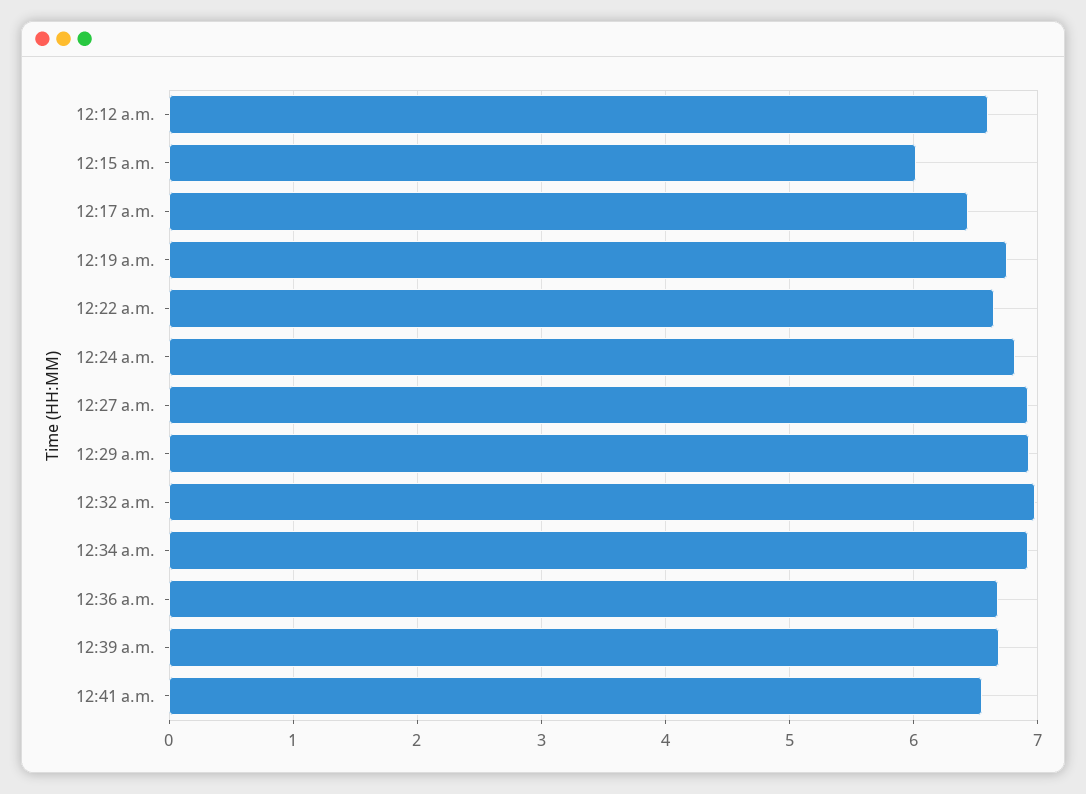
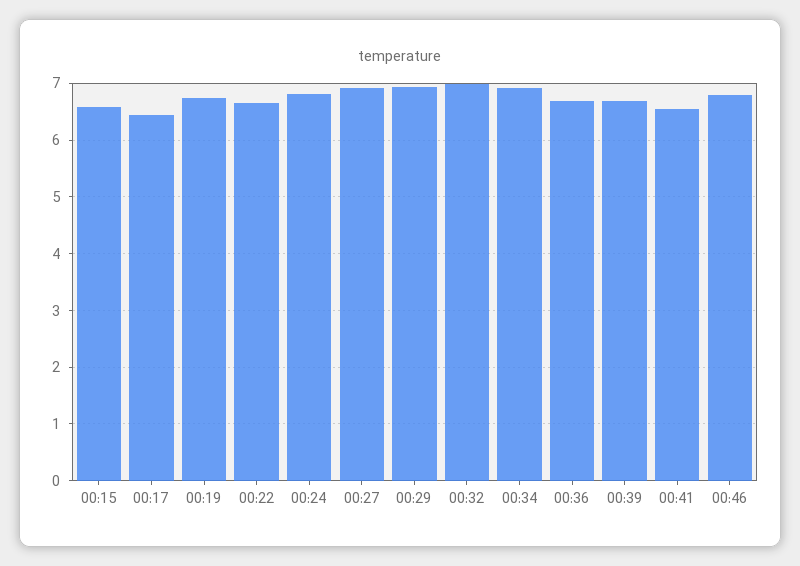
12:12 a.m.: 6.6 -> none
12:15 a.m.: 6 -> 6.6
00:46: none -> 6.8

